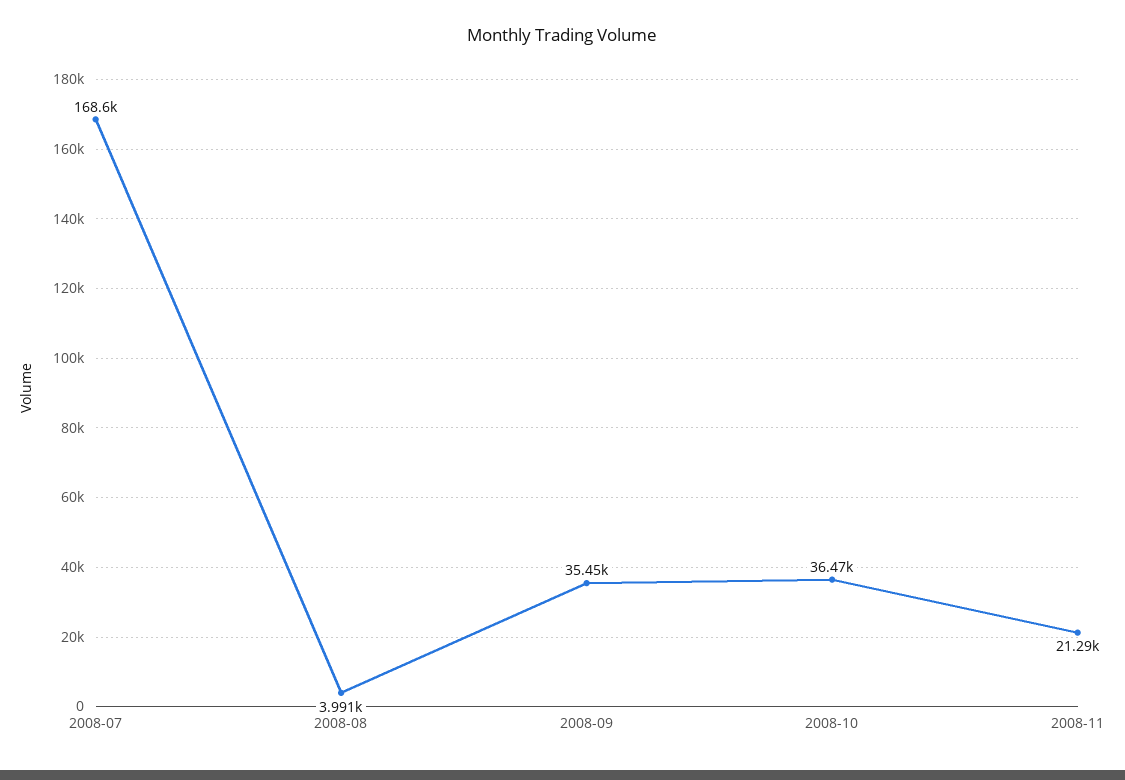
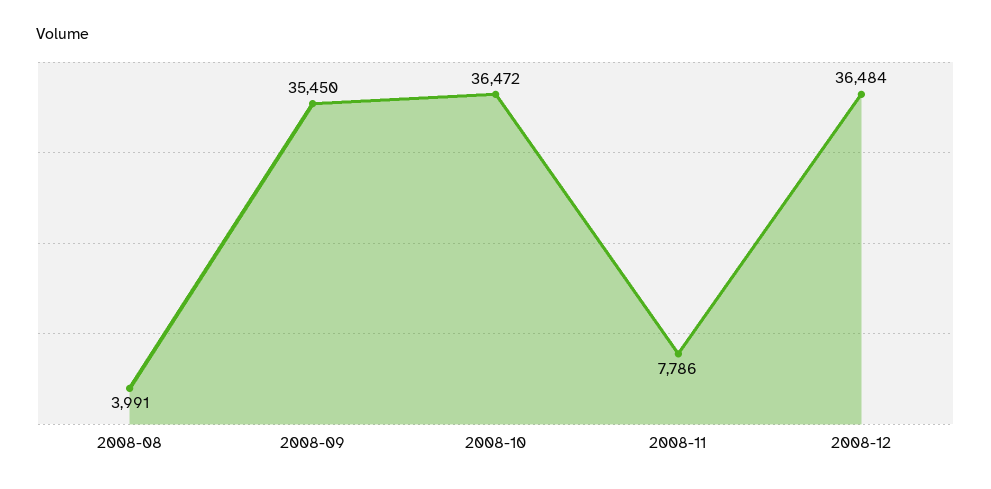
2008-07: 168600 -> none
2008-11: 21290 -> 7786
2008-12: none -> 36484

